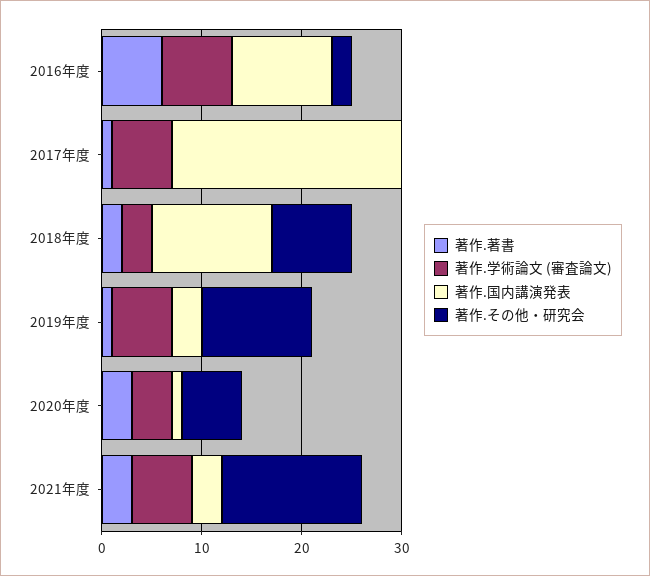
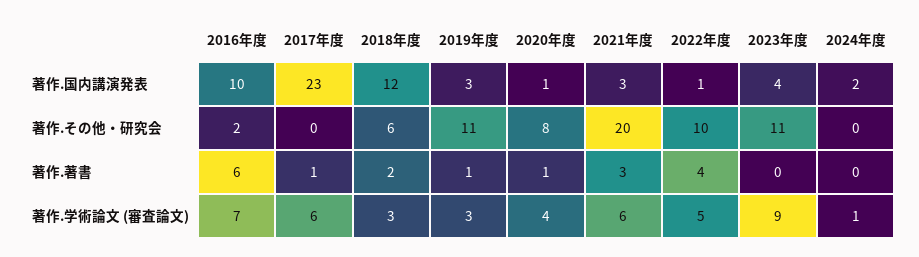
著作.その他・研究会, 2018年度: 8 -> 6
著作.学術論文 (審査論文), 2019年度: 6 -> 3
著作.著書, 2020年度: 3 -> 1
著作.その他・研究会, 2020年度: 6 -> 8
著作.その他・研究会, 2021年度: 14 -> 20
著作.国内講演発表, 2022年度: none -> 1
著作.国内講演発表, 2023年度: none -> 4
著作.国内講演発表, 2024年度: none -> 2
著作.その他・研究会, 2022年度: none -> 10
著作.その他・研究会, 2023年度: none -> 11
著作.その他・研究会, 2024年度: none -> 0
著作.著書, 2022年度: none -> 4
著作.著書, 2023年度: none -> 0
著作.著書, 2024年度: none -> 0
著作.学術論文 (審査論文), 2022年度: none -> 5
著作.学術論文 (審査論文), 2023年度: none -> 9
著作.学術論文 (審査論文), 2024年度: none -> 1

